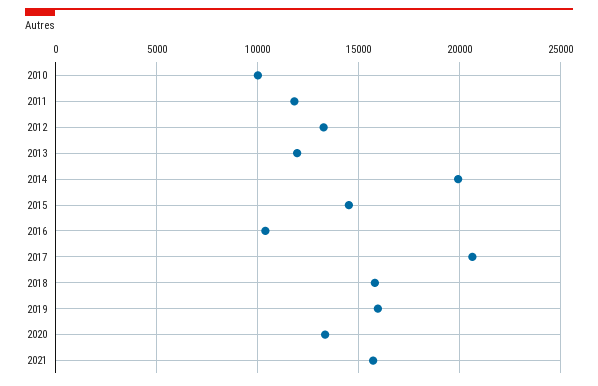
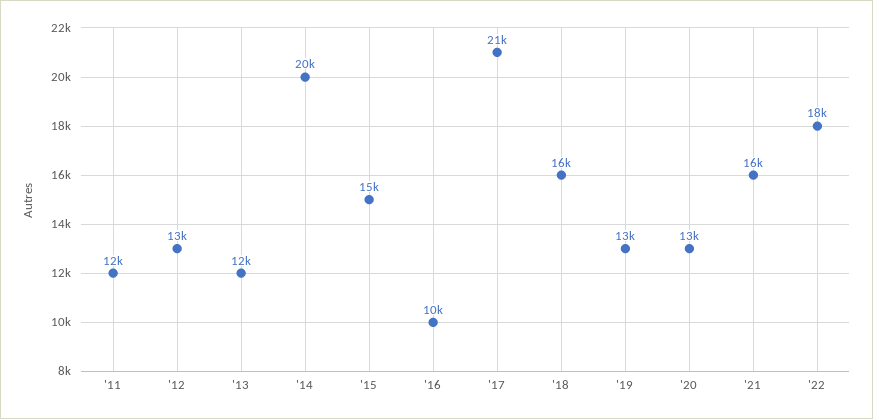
2010: 10000 -> none
2019: 16000 -> 13000
'22: none -> 18000

